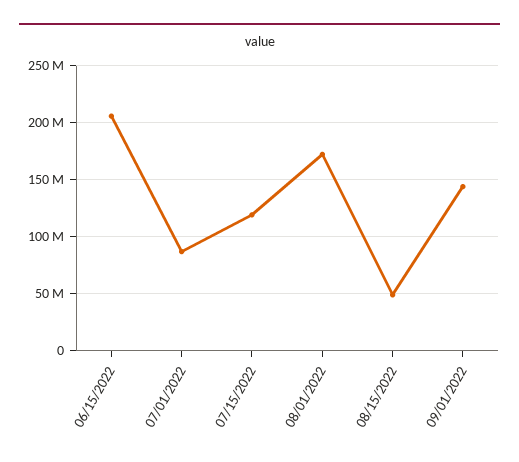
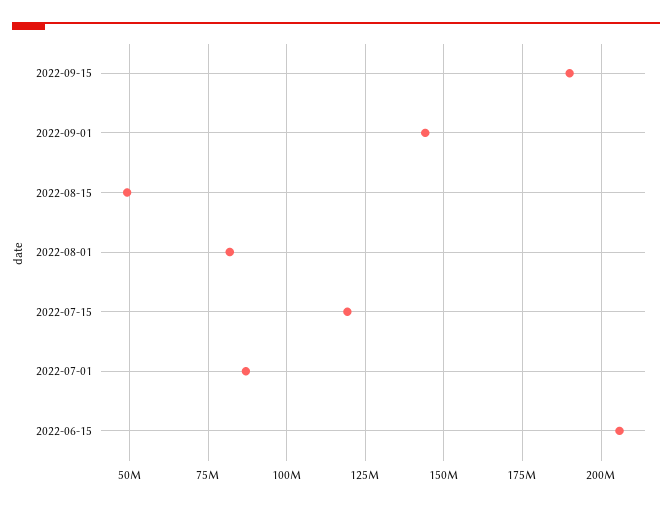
08/01/2022: 170000000 -> 82500000
2022-09-15: none -> 190000000

